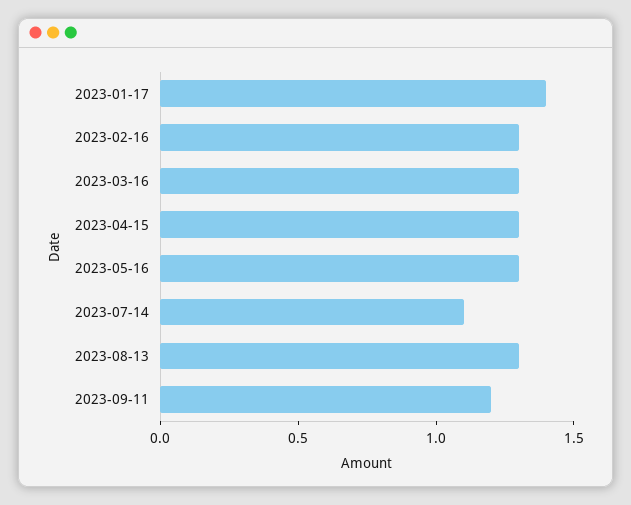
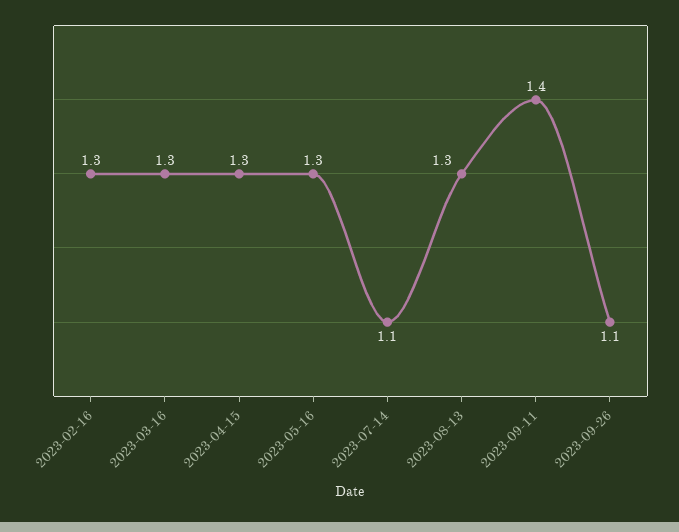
2023-01-17: 1.4 -> none
2023-09-11: 1.2 -> 1.4
2023-09-26: none -> 1.1

